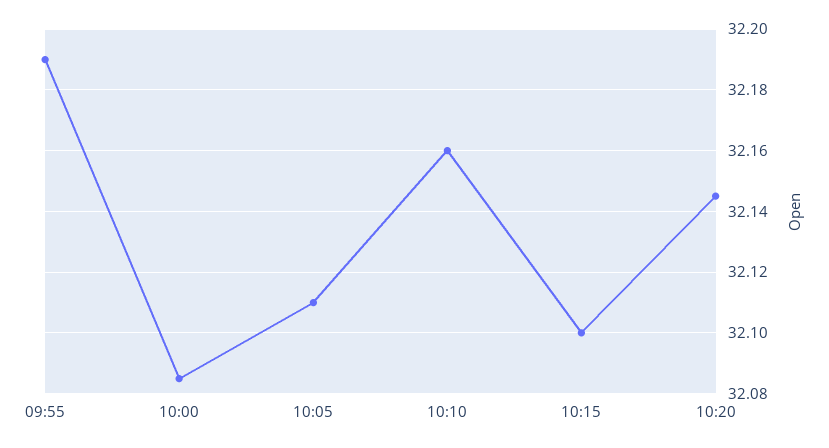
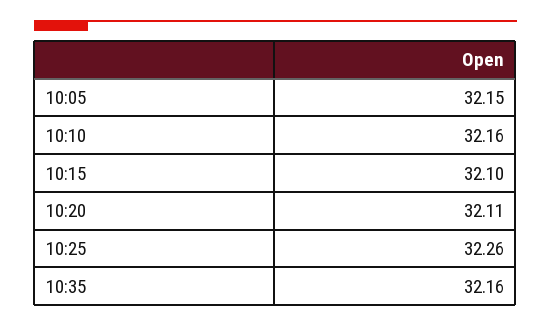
09:55: 32.19 -> none
10:00: 32.085 -> none
10:05: 32.11 -> 32.15
10:20: 32.145 -> 32.11
10:25: none -> 32.26
10:35: none -> 32.16

